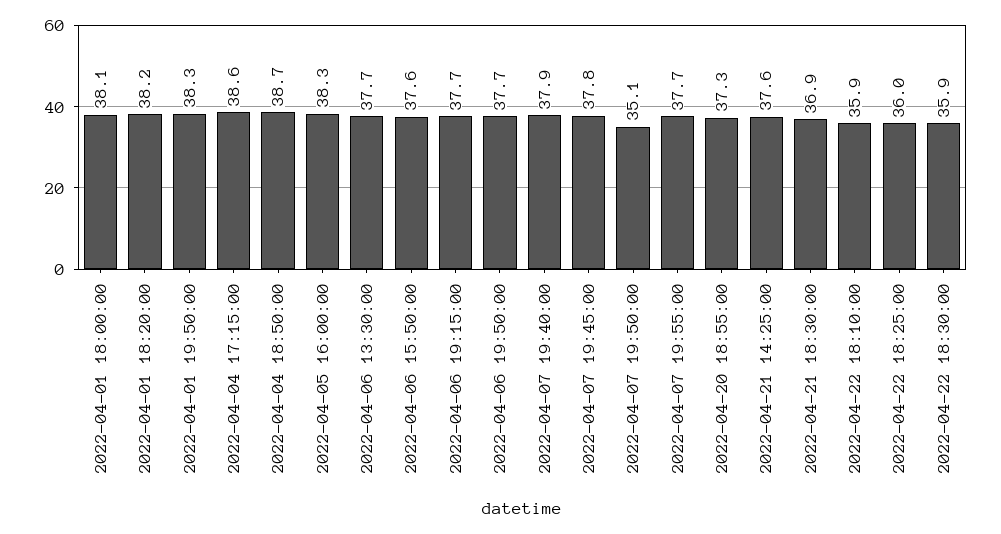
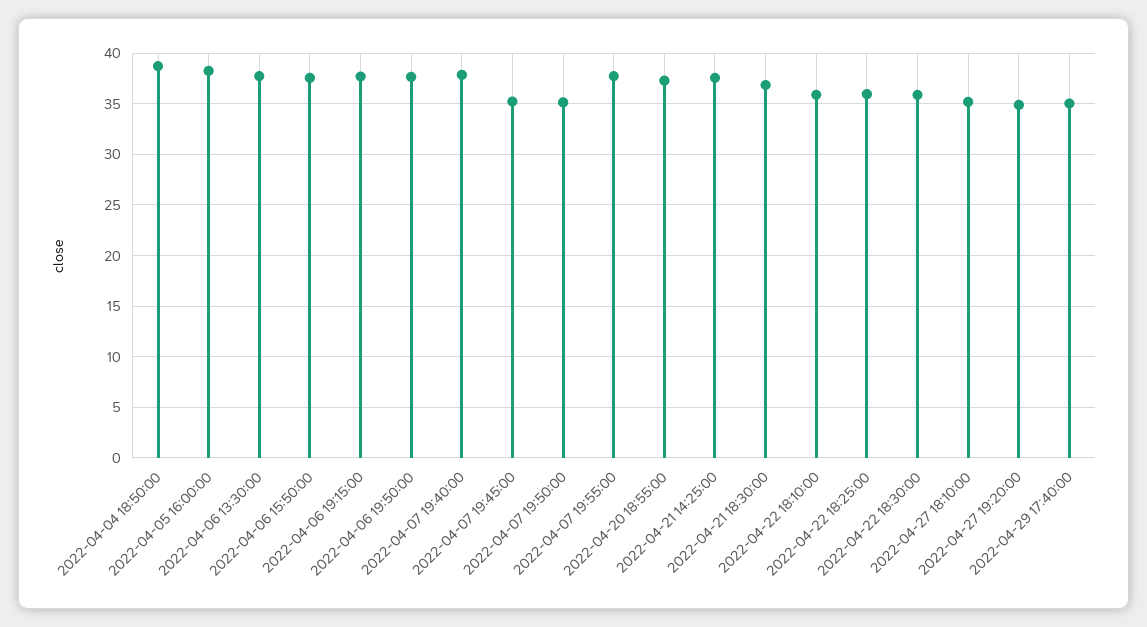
2022-04-01 18:00:00: 38.1 -> none
2022-04-01 18:20:00: 38.2 -> none
2022-04-01 19:50:00: 38.3 -> none
2022-04-04 17:15:00: 38.6 -> none
2022-04-07 19:45:00: 37.8 -> 35
2022-04-27 18:10:00: none -> 35
2022-04-27 19:20:00: none -> 35
2022-04-29 17:40:00: none -> 35

